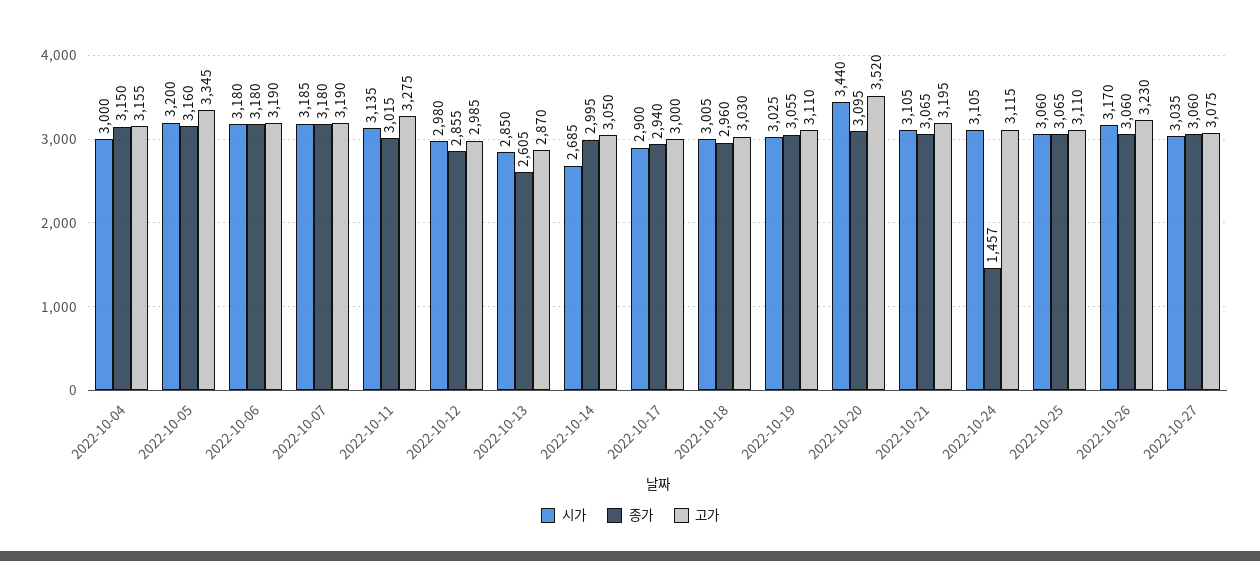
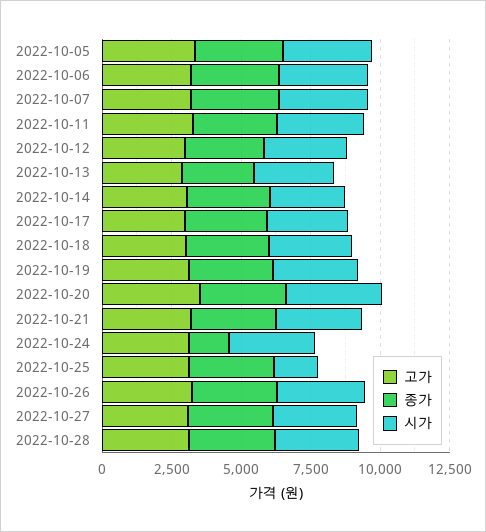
시가, 2022-10-04: 3000 -> none
종가, 2022-10-04: 3150 -> none
고가, 2022-10-04: 3155 -> none
시가, 2022-10-25: 3060 -> 1500
고가, 2022-10-28: none -> 3000
종가, 2022-10-28: none -> 3000
시가, 2022-10-28: none -> 3000

